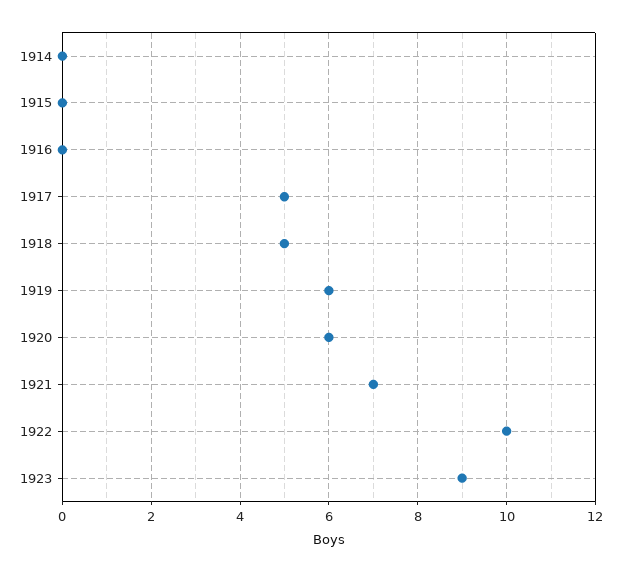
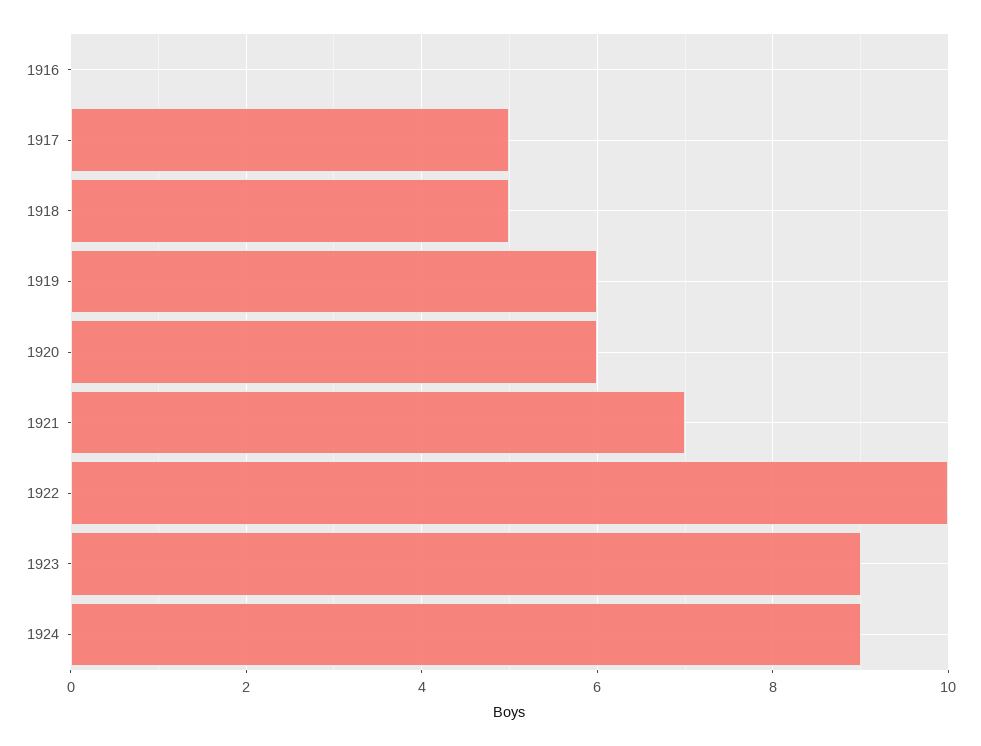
1914: 0 -> none
1915: 0 -> none
1924: none -> 9

